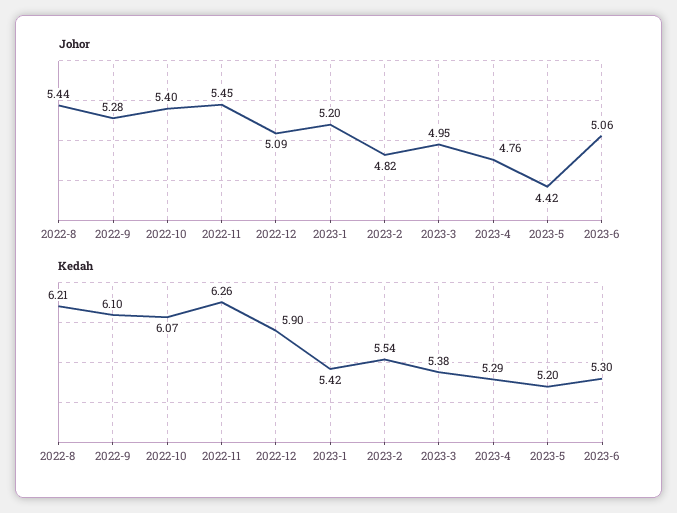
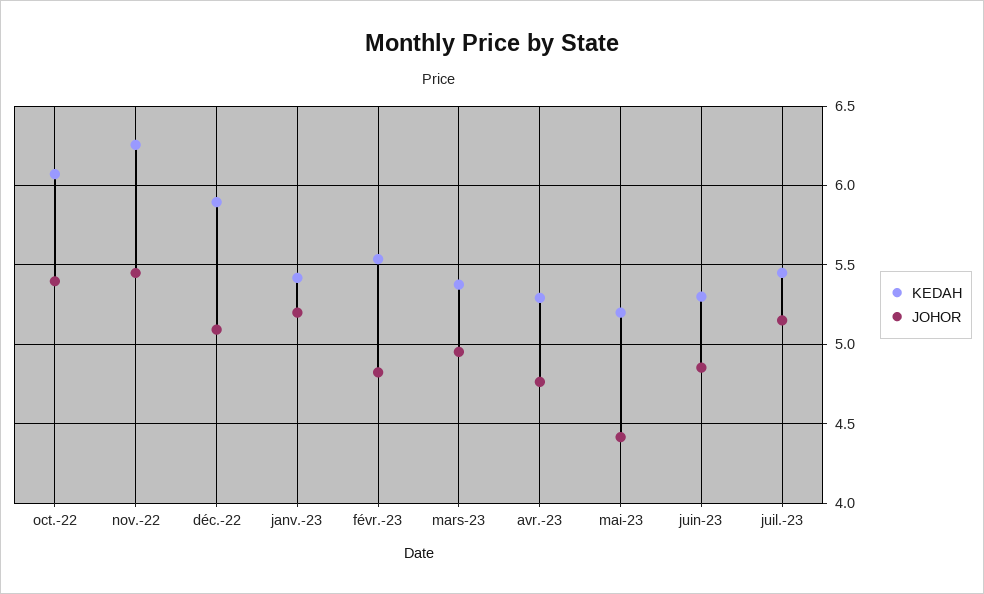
Johor, 2022-8: 5.44 -> none
Johor, 2022-9: 5.28 -> none
Johor, 2023-6: 5.06 -> 4.85
Kedah, 2022-8: 6.21 -> none
Kedah, 2022-9: 6.1 -> none
Kedah, juil.-23: none -> 5.45
Johor, juil.-23: none -> 5.15

